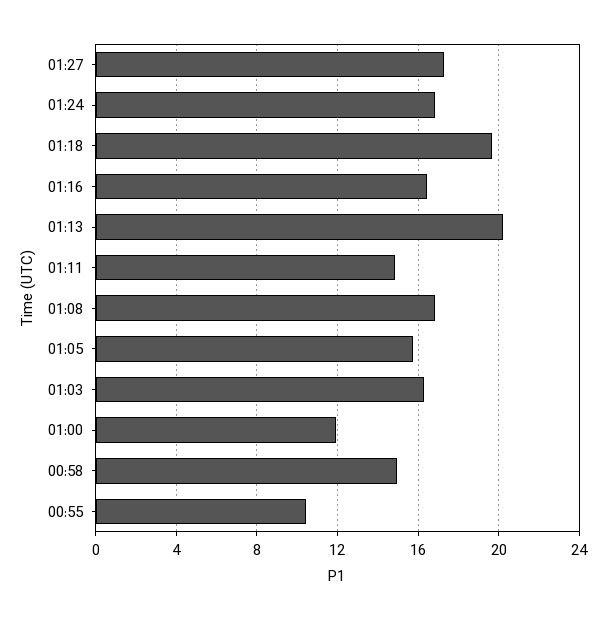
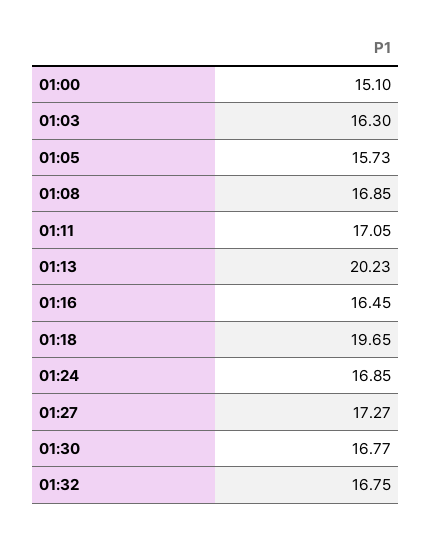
01:11: 15 -> 17.05
01:00: 12 -> 15.1
00:58: 15 -> none
00:55: 10.5 -> none
01:30: none -> 16.77
01:32: none -> 16.75

